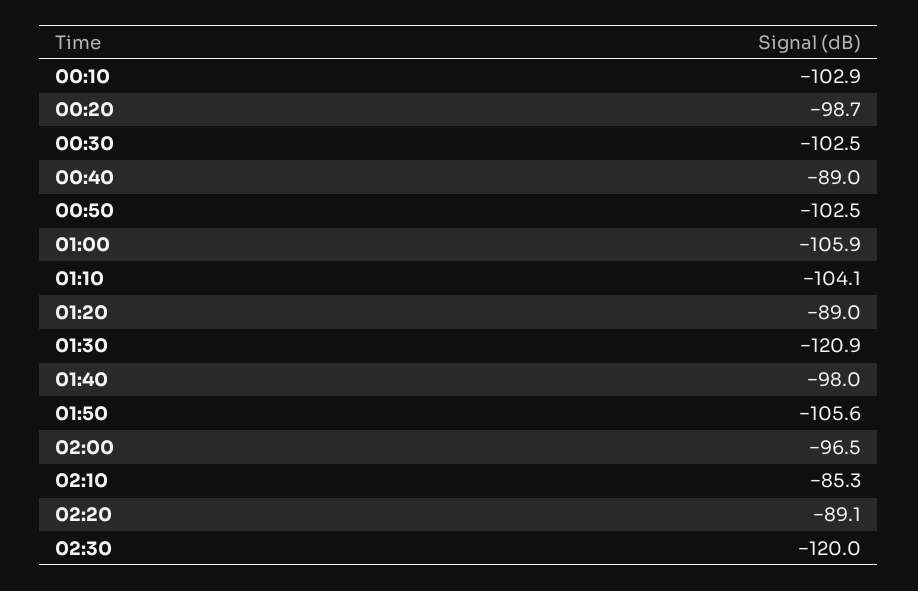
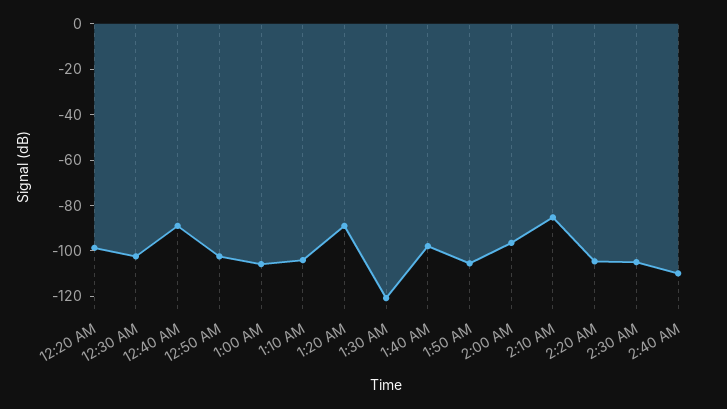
00:10: -102.9 -> none
02:20: -89.1 -> -105
02:30: -120 -> -105
2:40 AM: none -> -110

